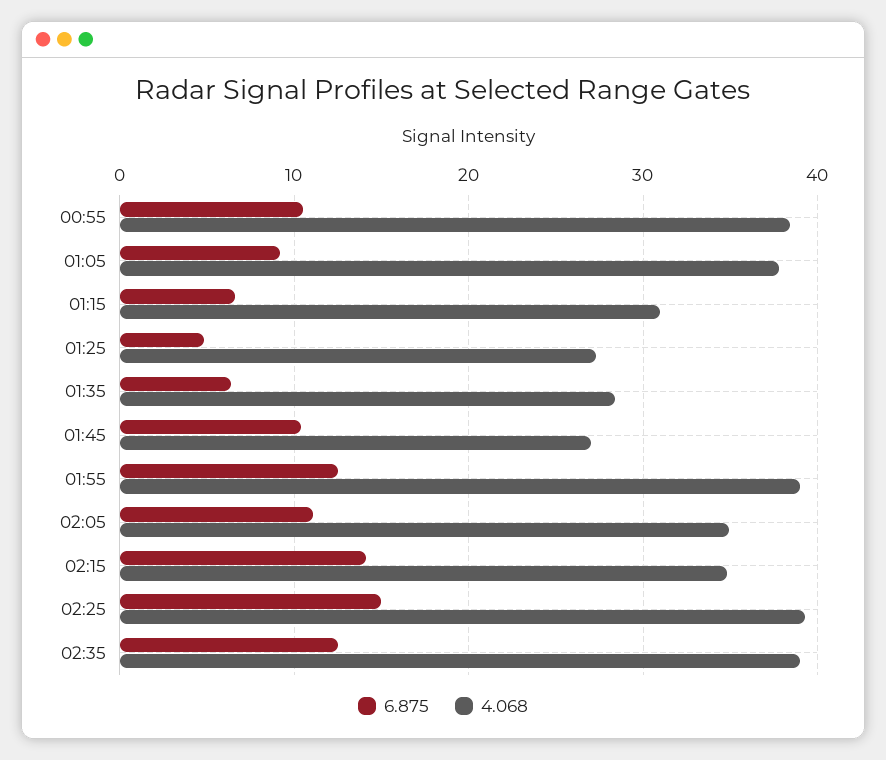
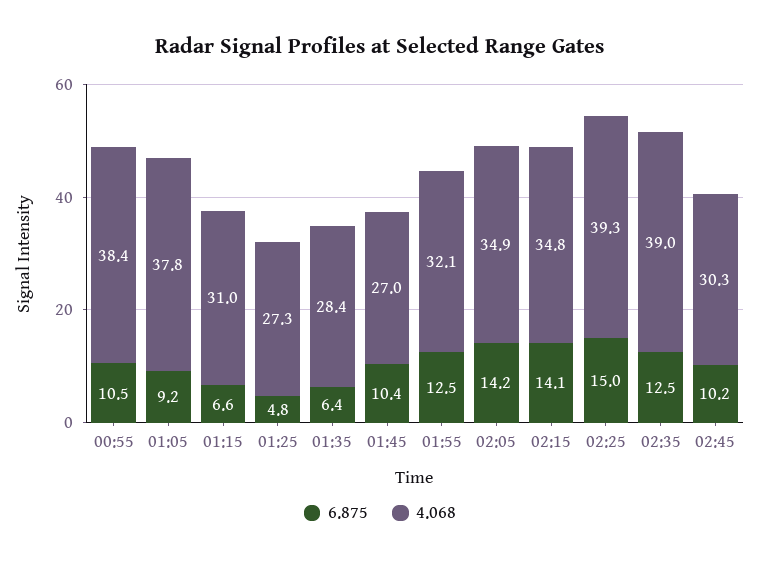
4.068, 01:55: 39 -> 32.1
6.875, 02:05: 11 -> 14.2
6.875, 02:45: none -> 10.2
4.068, 02:45: none -> 30.3

